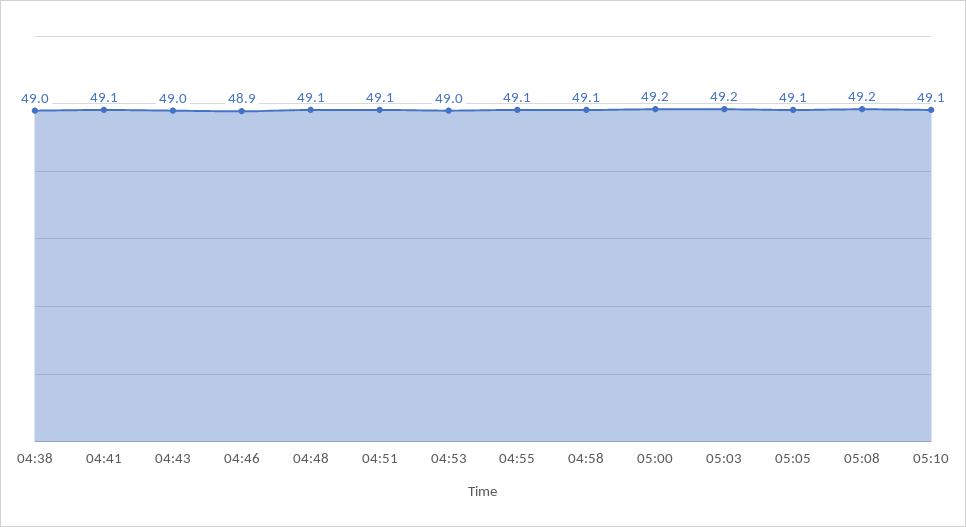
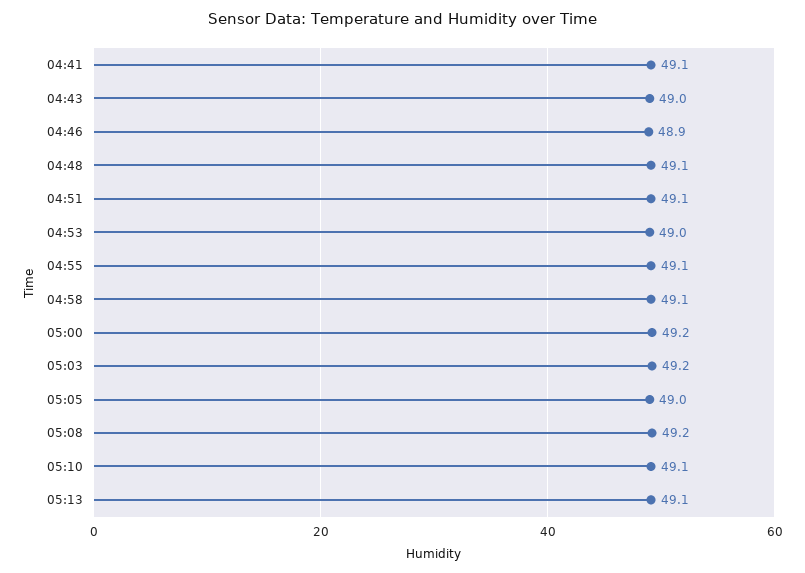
04:38: 49 -> none
05:05: 49.1 -> 49
05:13: none -> 49.1

